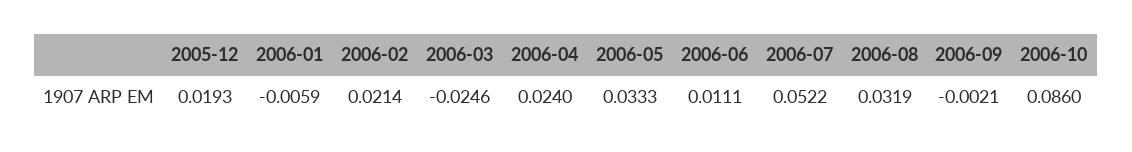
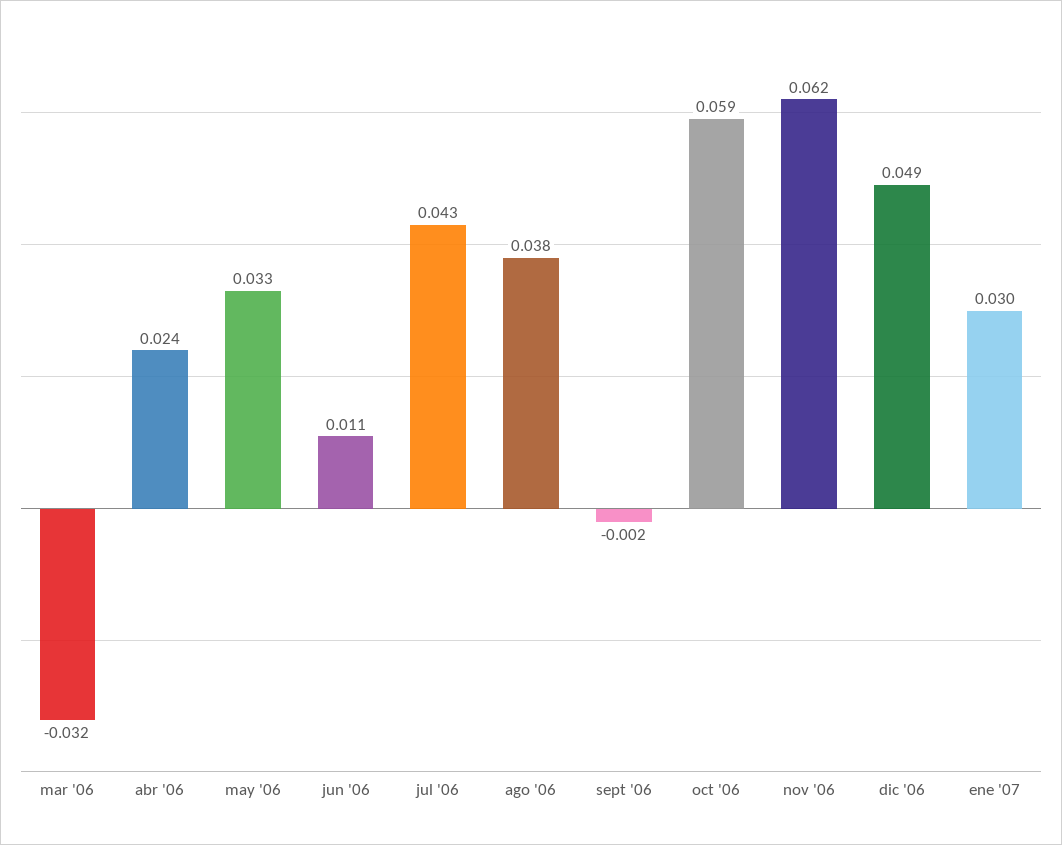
2005-12: 0.0193 -> none
2006-01: -0.0059 -> none
2006-02: 0.0214 -> none
2006-03: -0.0246 -> -0.032
2006-07: 0.0522 -> 0.043
2006-08: 0.0319 -> 0.038
2006-10: 0.086 -> 0.059
nov '06: none -> 0.062
dic '06: none -> 0.049
ene '07: none -> 0.03

